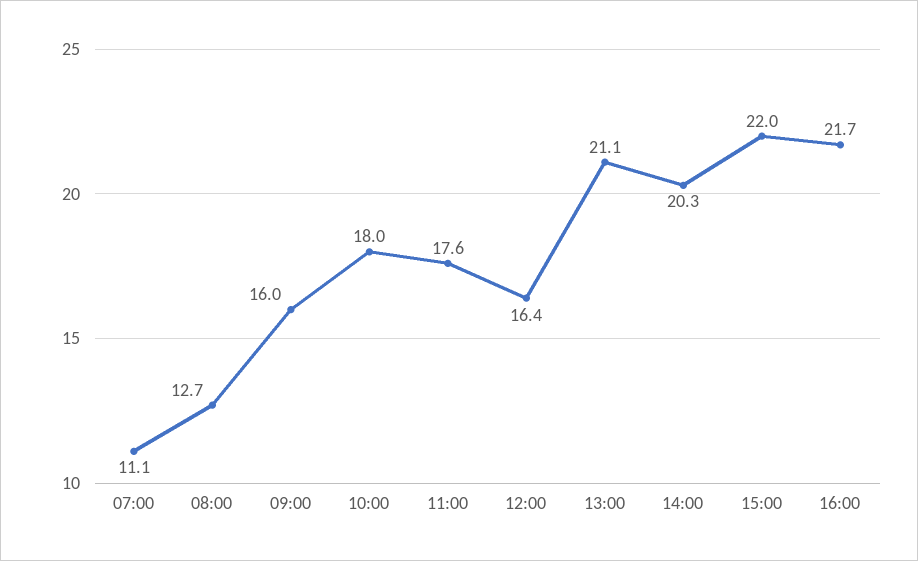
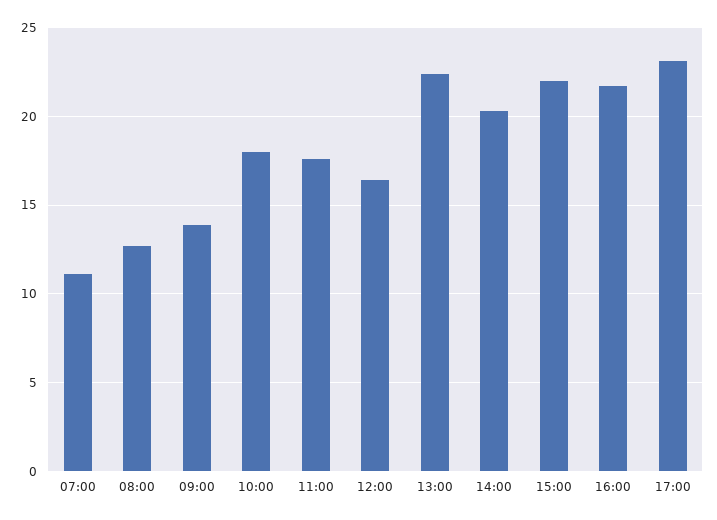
09:00: 16 -> 14
13:00: 21.1 -> 22.5
17:00: none -> 23

